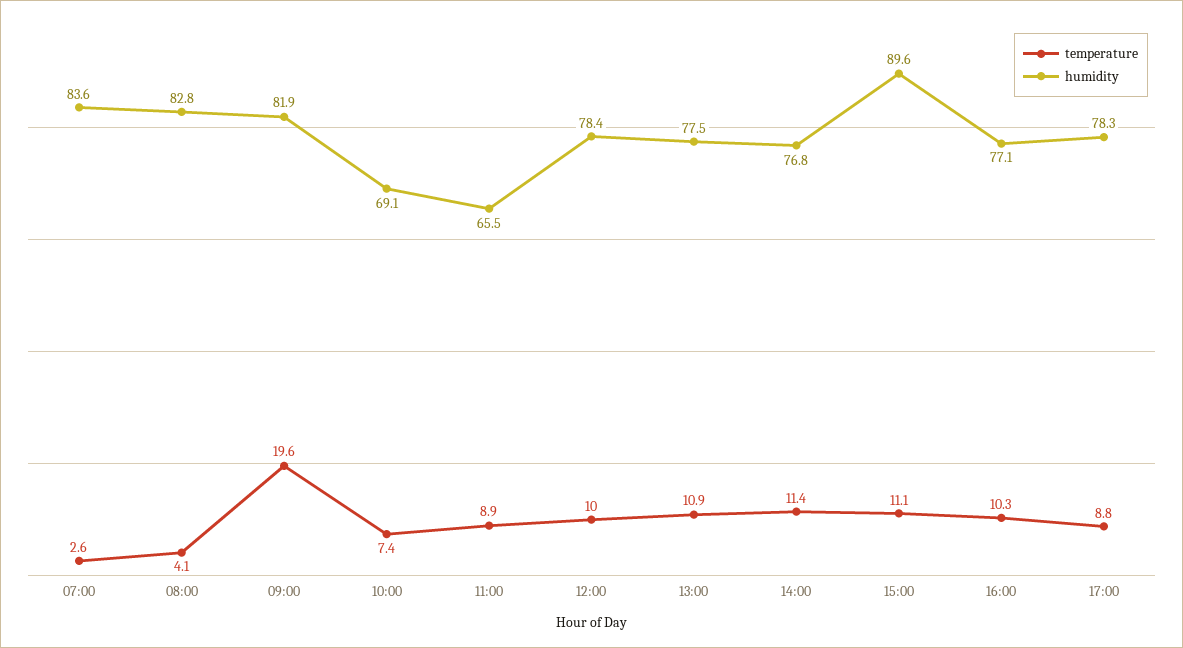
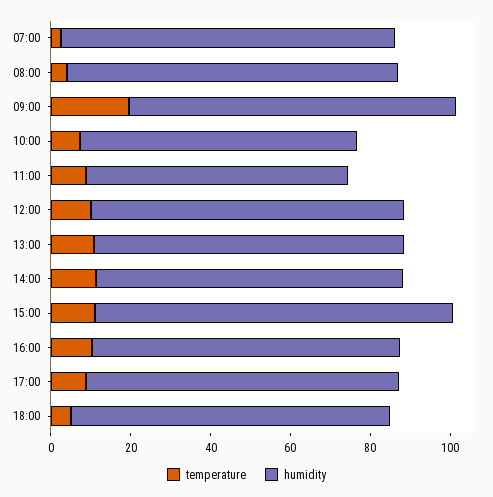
temperature, 18:00: none -> 5
humidity, 18:00: none -> 80

